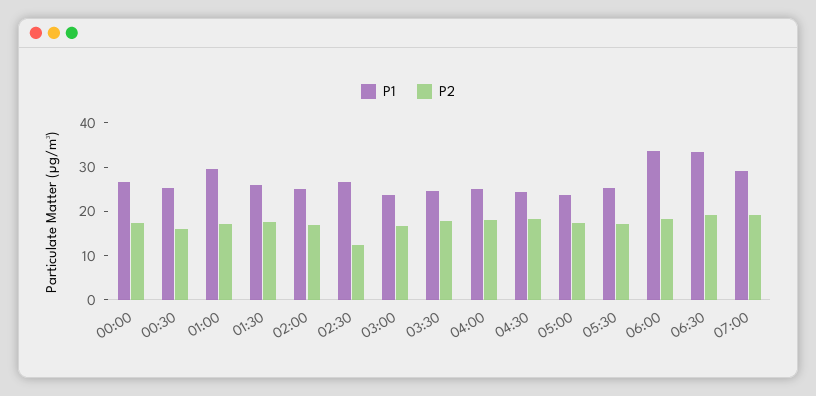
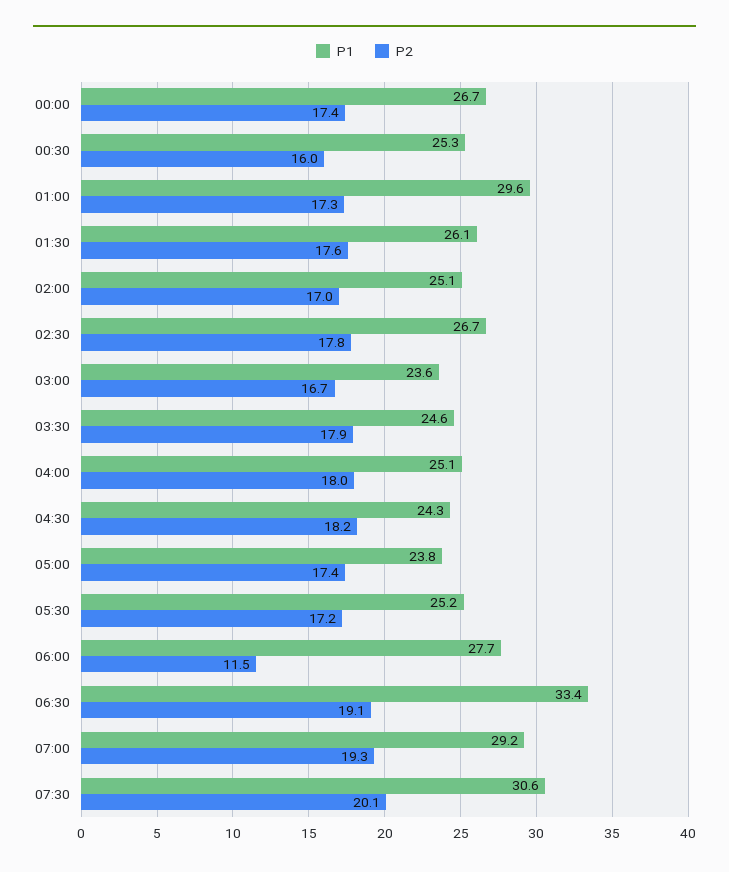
P2, 02:30: 12 -> 17.8
P1, 06:00: 34 -> 27.7
P2, 06:00: 18 -> 11.5
P1, 07:30: none -> 30.6
P2, 07:30: none -> 20.1

